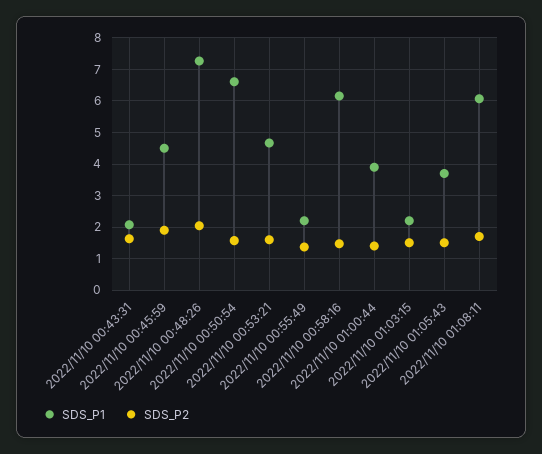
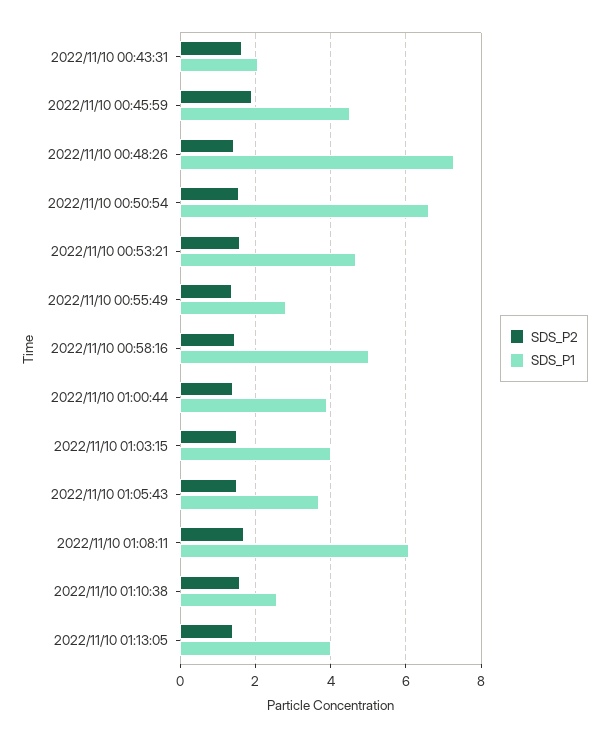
SDS_P2, 2022/11/10 00:48:26: 2 -> 1.4
SDS_P1, 2022/11/10 00:55:49: 2.2 -> 2.8
SDS_P1, 2022/11/10 00:58:16: 6.2 -> 5
SDS_P1, 2022/11/10 01:03:15: 2.2 -> 4
SDS_P2, 2022/11/10 01:10:38: none -> 1.6
SDS_P1, 2022/11/10 01:10:38: none -> 2.6
SDS_P2, 2022/11/10 01:13:05: none -> 1.4
SDS_P1, 2022/11/10 01:13:05: none -> 4

